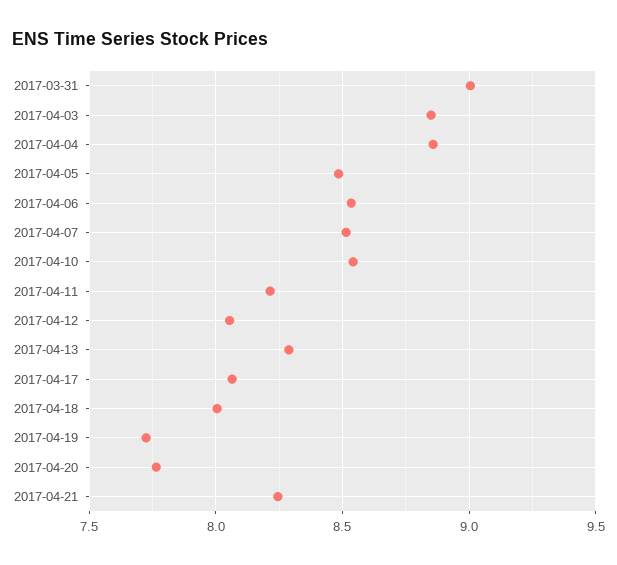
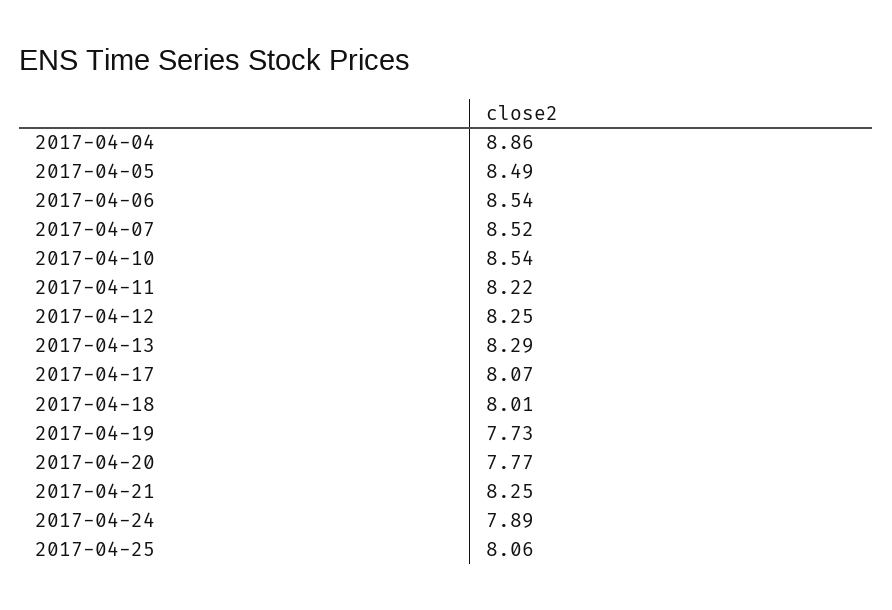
2017-03-31: 9 -> none
2017-04-03: 8.85 -> none
2017-04-12: 8.05 -> 8.25
2017-04-24: none -> 7.89
2017-04-25: none -> 8.06

